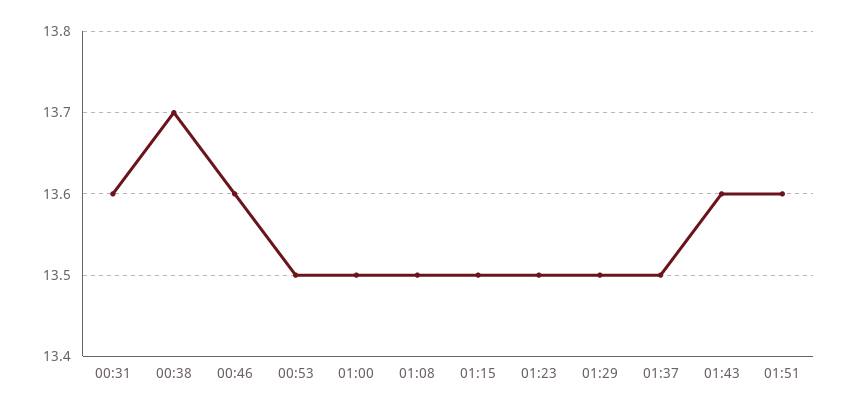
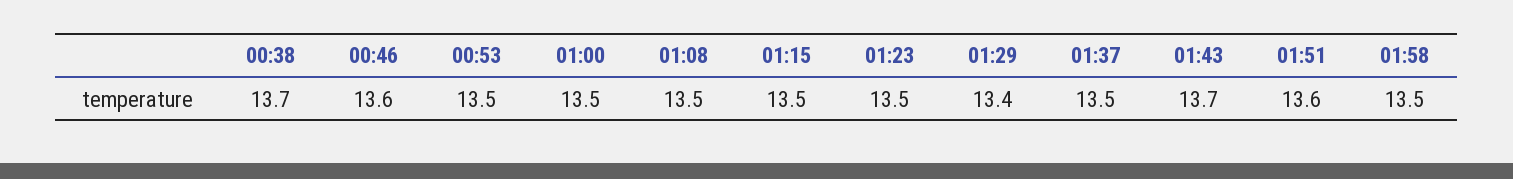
00:31: 13.6 -> none
01:29: 13.5 -> 13.4
01:43: 13.6 -> 13.7
01:58: none -> 13.5

